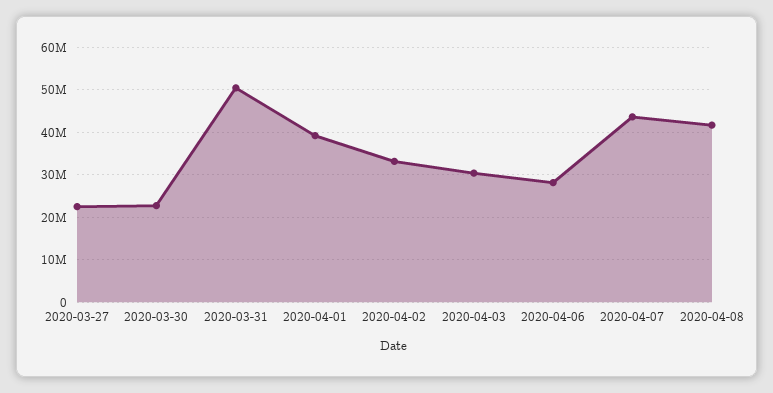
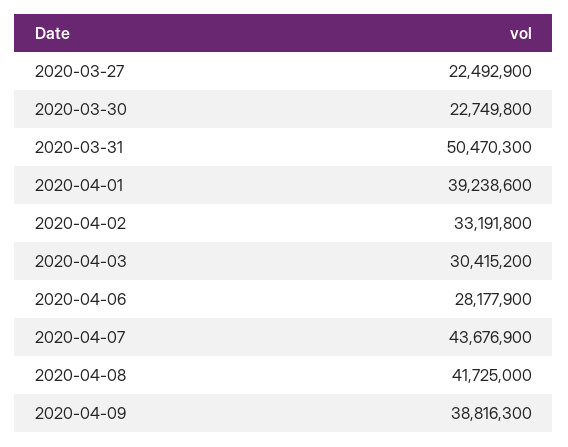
2020-04-09: none -> 38816300

